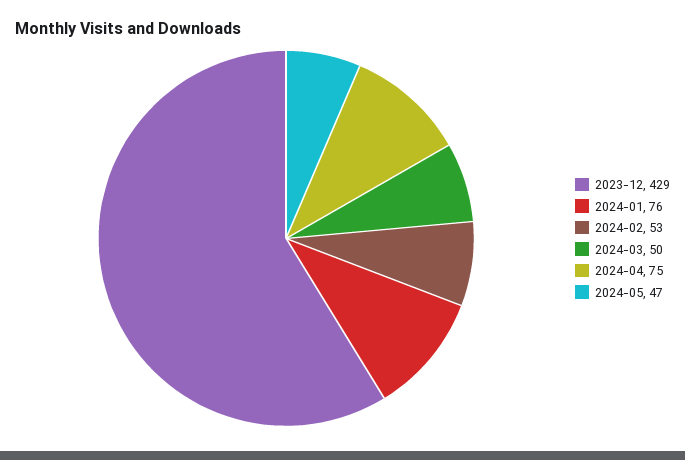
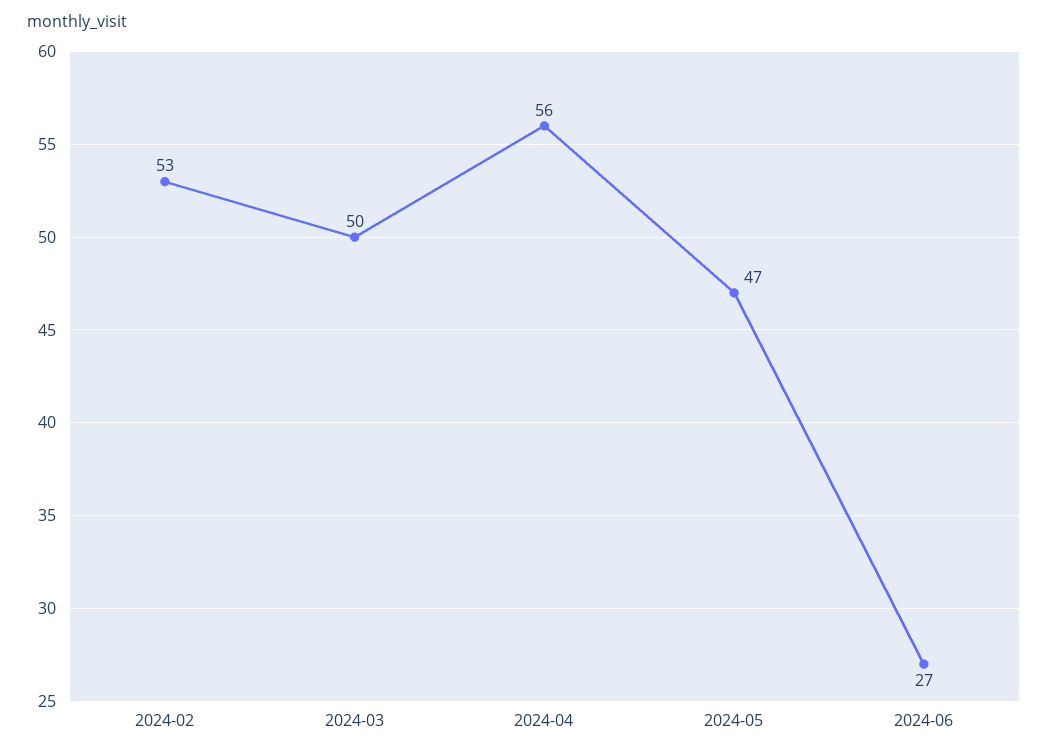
2023-12: 429 -> none
2024-01: 76 -> none
2024-04: 75 -> 56
2024-06: none -> 27

